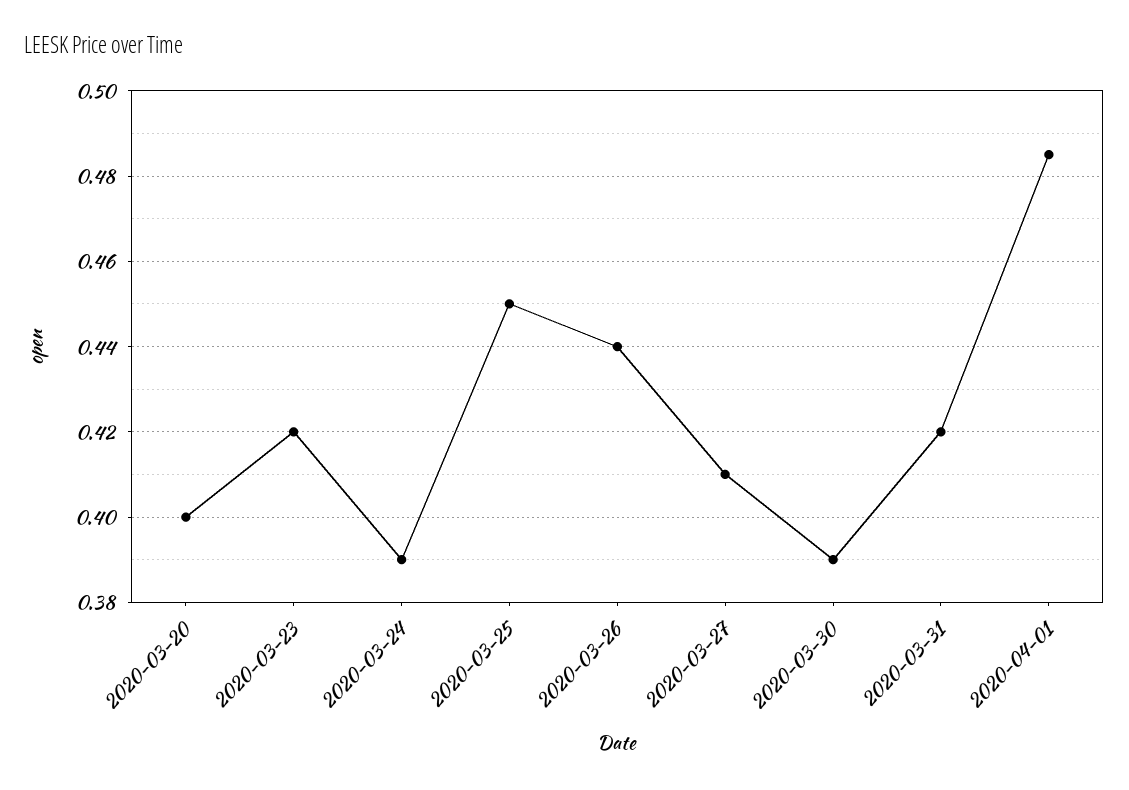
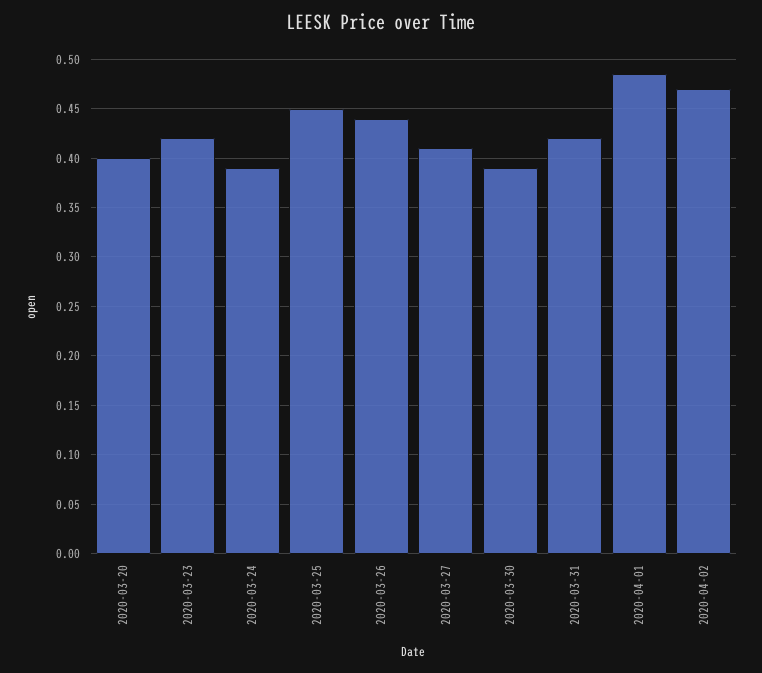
2020-04-02: none -> 0.47

